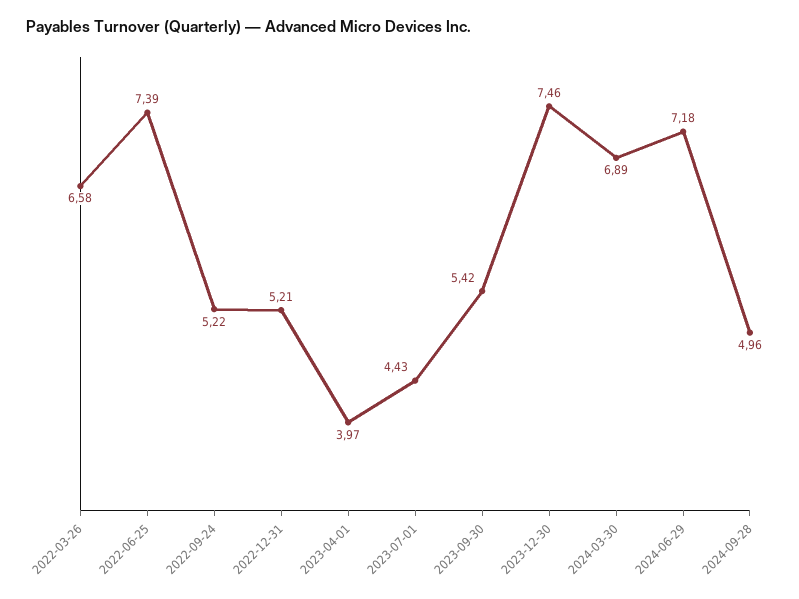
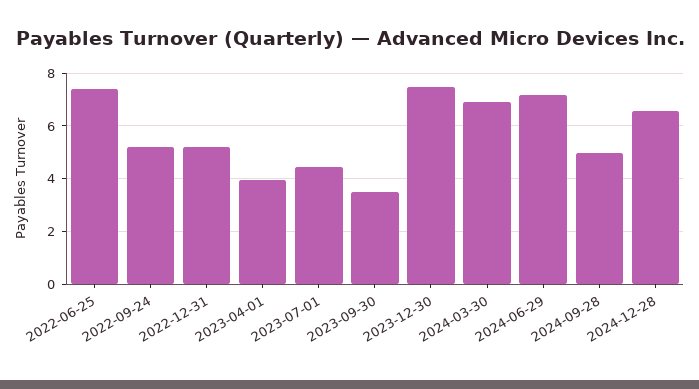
2022-03-26: 6.58 -> none
2023-09-30: 5.42 -> 3.5
2024-12-28: none -> 6.5

